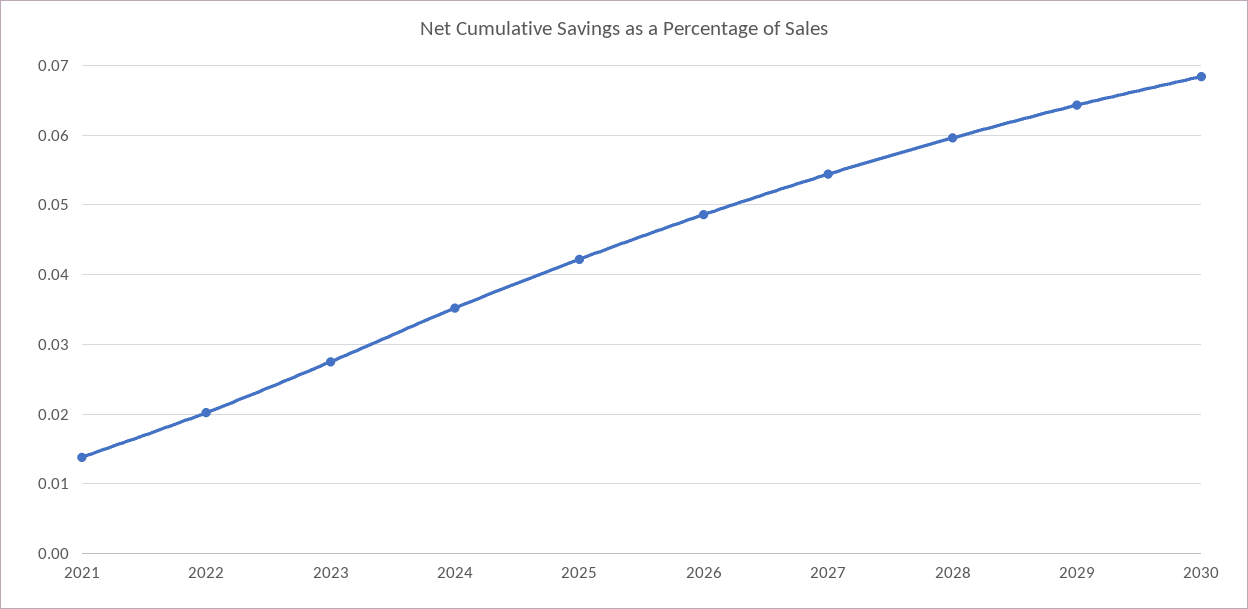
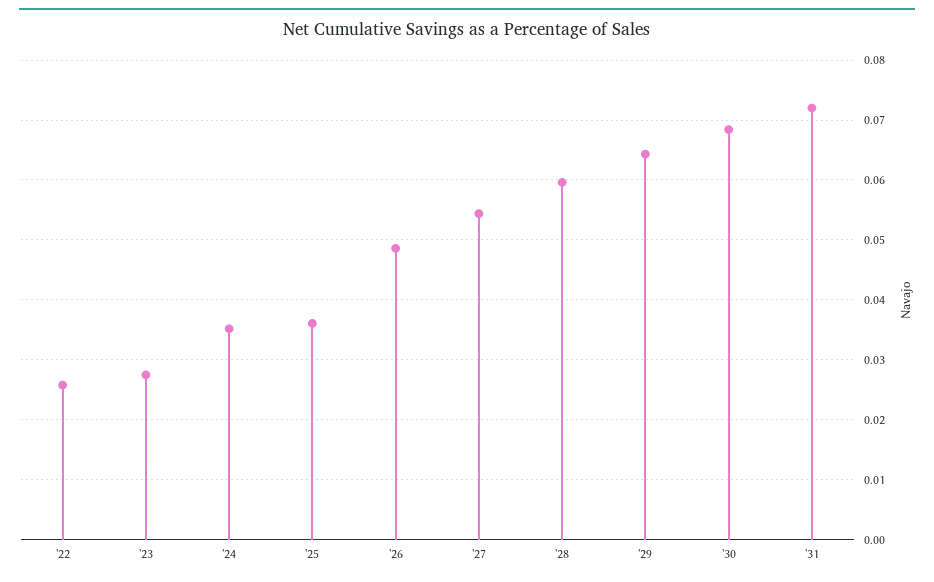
2021: 0.014 -> none
2022: 0.02 -> 0.026
2025: 0.042 -> 0.036
'31: none -> 0.072

